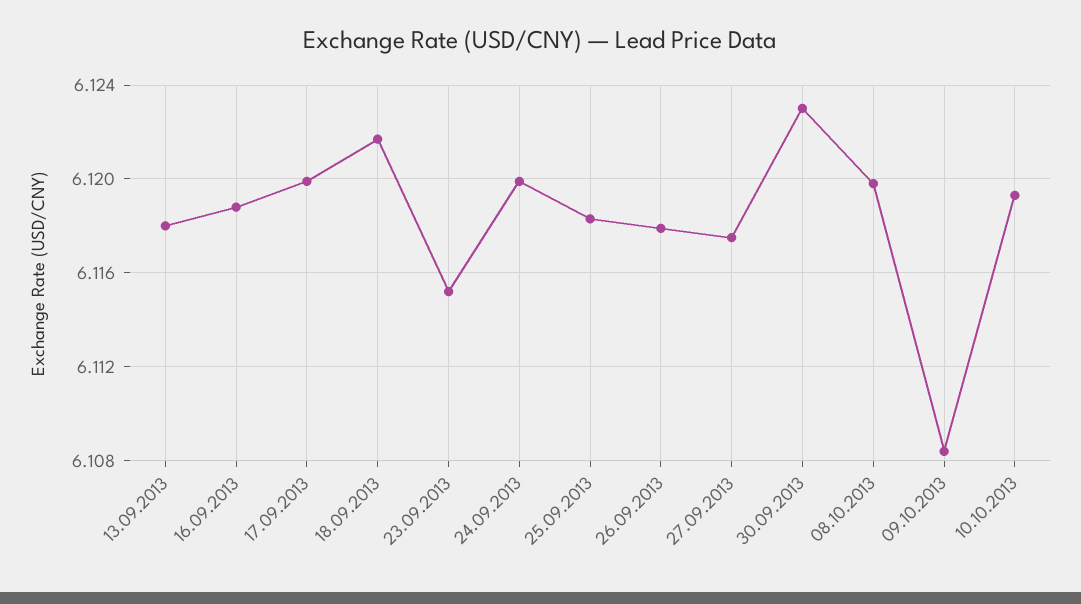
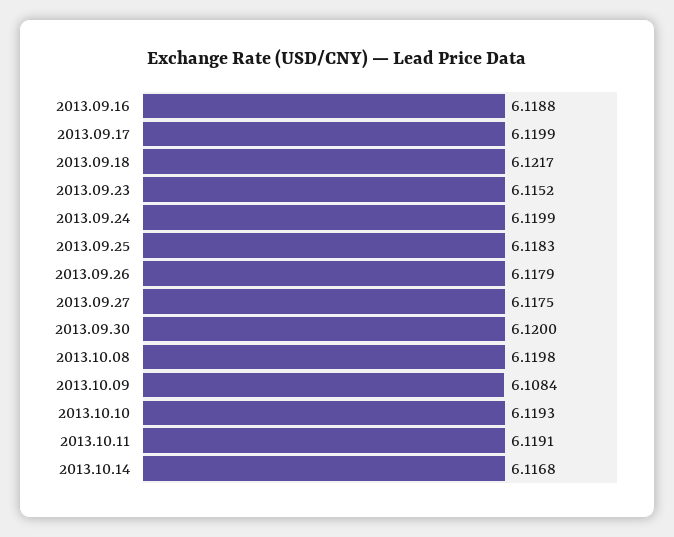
13.09.2013: 6.118 -> none
30.09.2013: 6.123 -> 6.12
2013.10.11: none -> 6.1191
2013.10.14: none -> 6.1168

